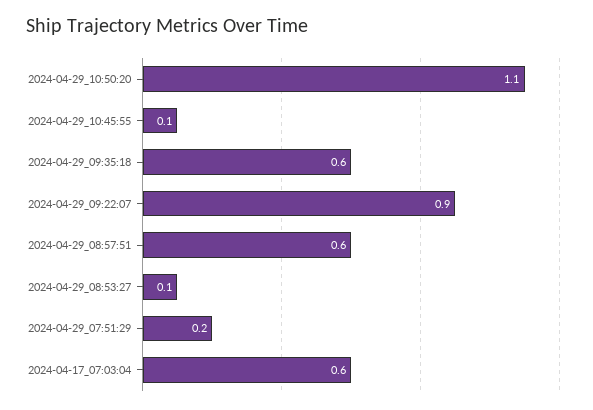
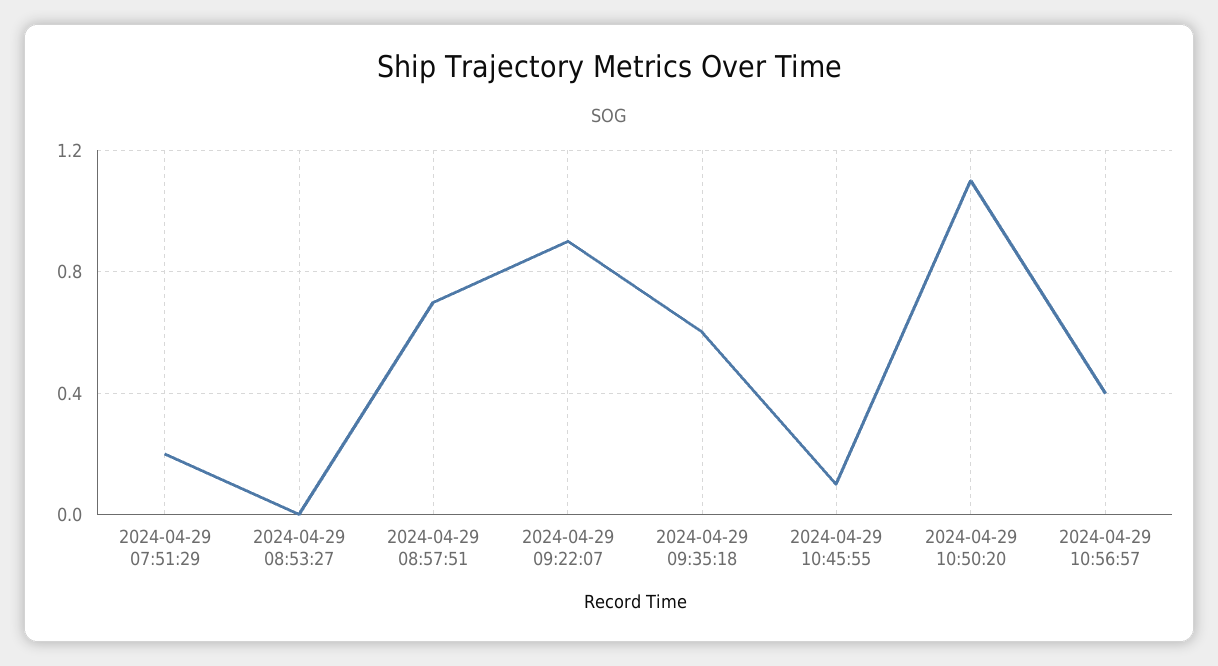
2024-04-29_08:57:51: 0.6 -> 0.7
2024-04-29_08:53:27: 0.1 -> 0
2024-04-17_07:03:04: 0.6 -> none
2024-04-29 10:56:57: none -> 0.4

